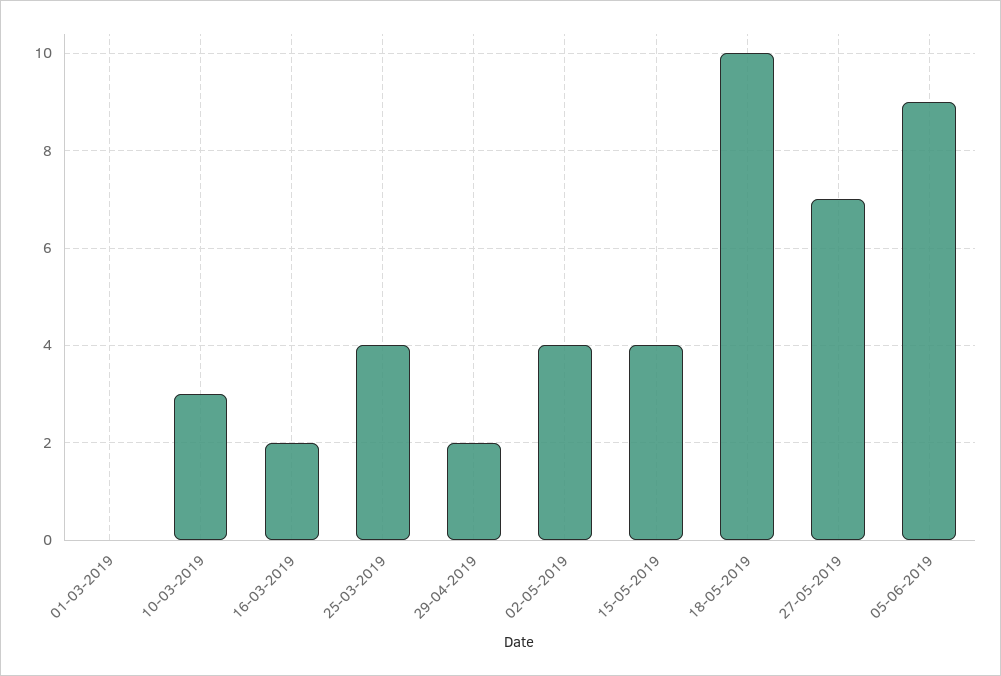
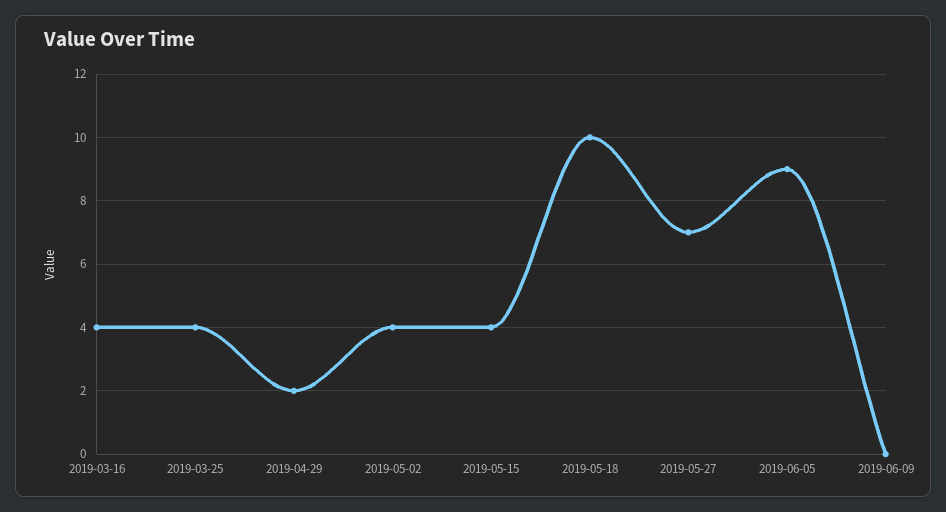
01-03-2019: 0 -> none
10-03-2019: 3 -> none
16-03-2019: 2 -> 4
2019-06-09: none -> 0

